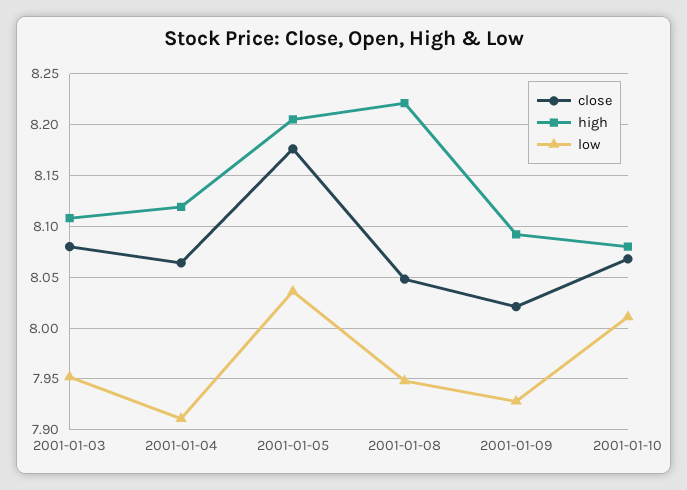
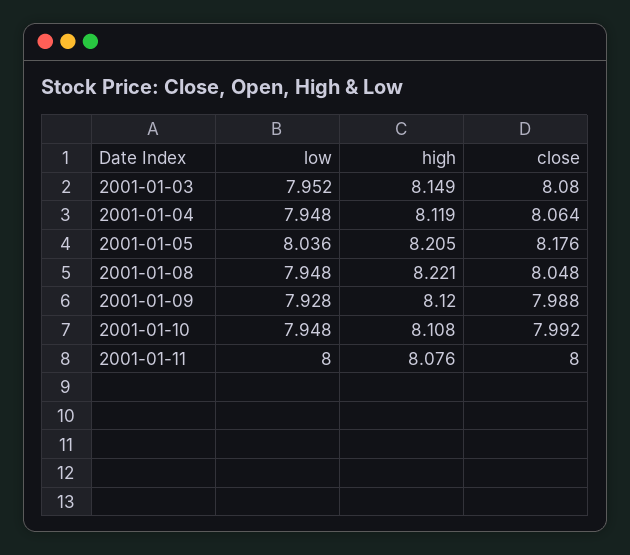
high, 2001-01-03: 8.11 -> 8.149
low, 2001-01-04: 7.91 -> 7.948
close, 2001-01-09: 8.02 -> 7.988
high, 2001-01-09: 8.09 -> 8.12
close, 2001-01-10: 8.07 -> 7.992
high, 2001-01-10: 8.08 -> 8.108
low, 2001-01-10: 8.01 -> 7.948
low, 2001-01-11: none -> 8
high, 2001-01-11: none -> 8.076
close, 2001-01-11: none -> 8

